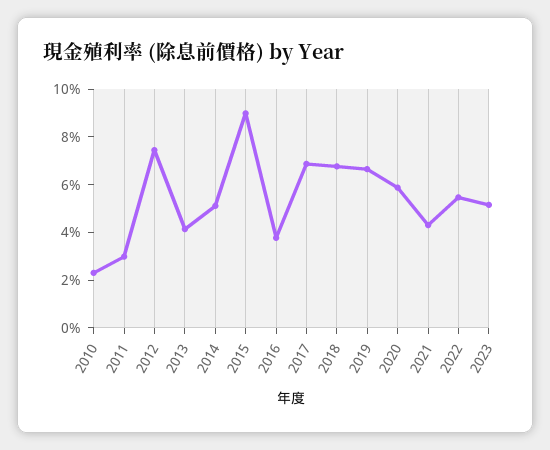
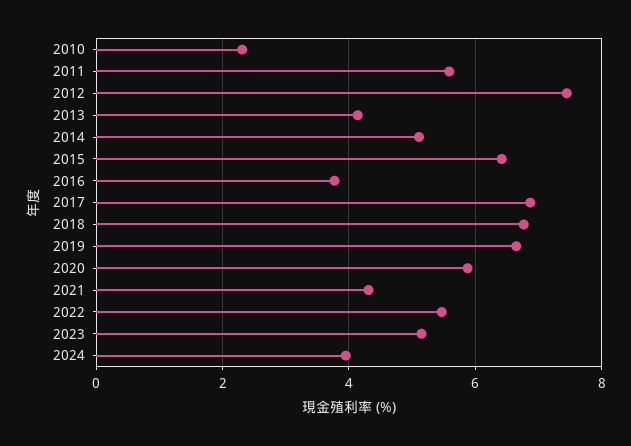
2011: 3 -> 5.6
2015: 9 -> 6.4
2024: none -> 4

